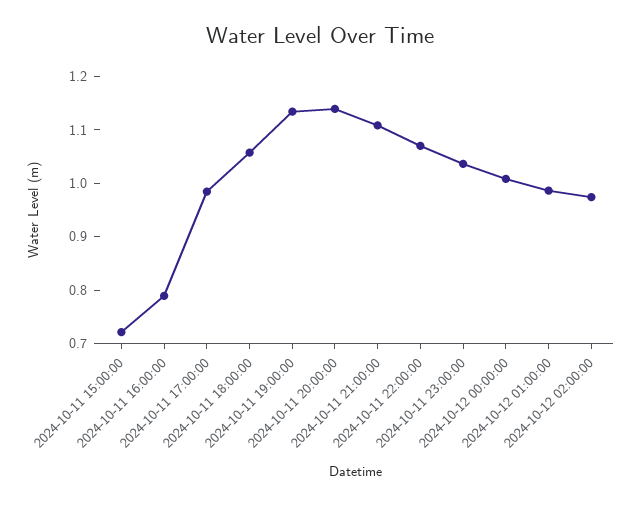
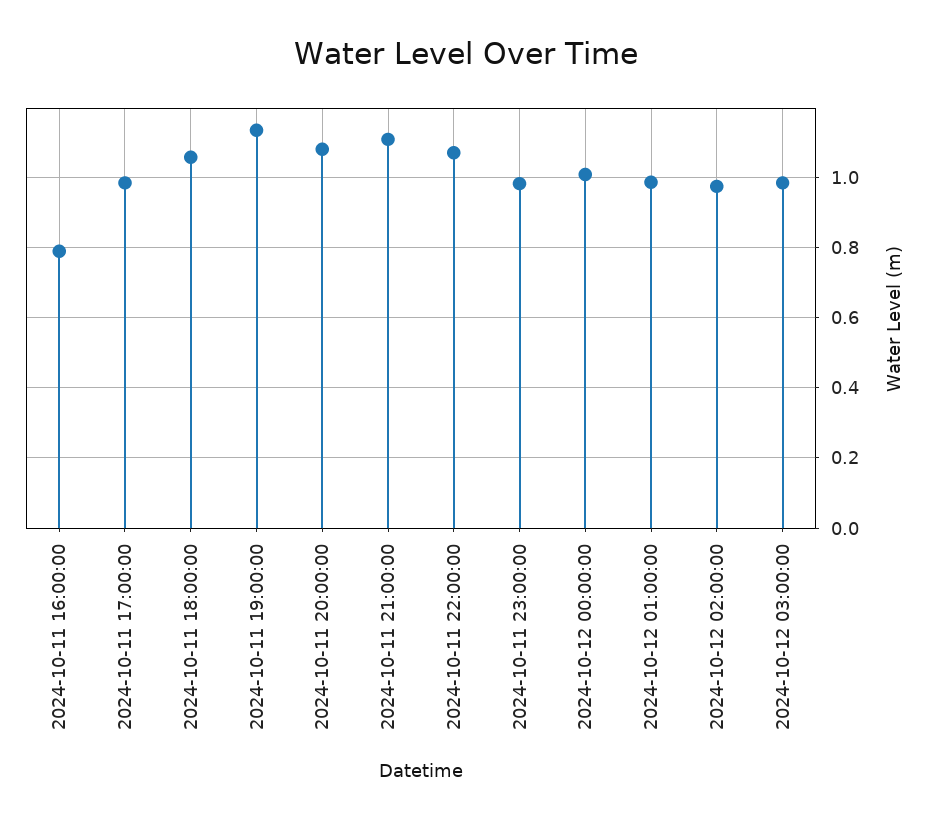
2024-10-11 15:00:00: 0.72 -> none
2024-10-11 20:00:00: 1.14 -> 1.08
2024-10-11 23:00:00: 1.04 -> 0.98
2024-10-12 03:00:00: none -> 0.98

